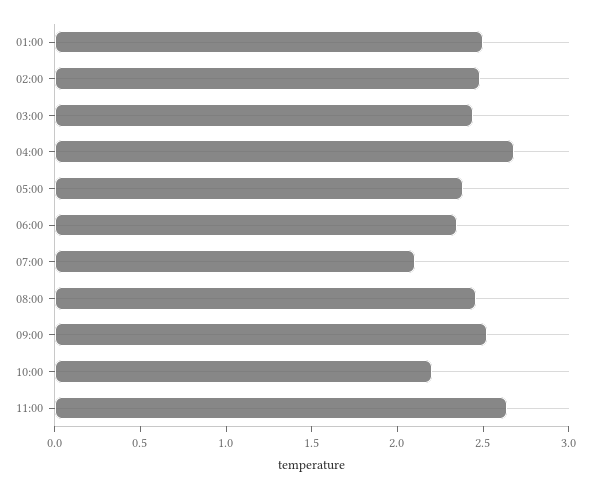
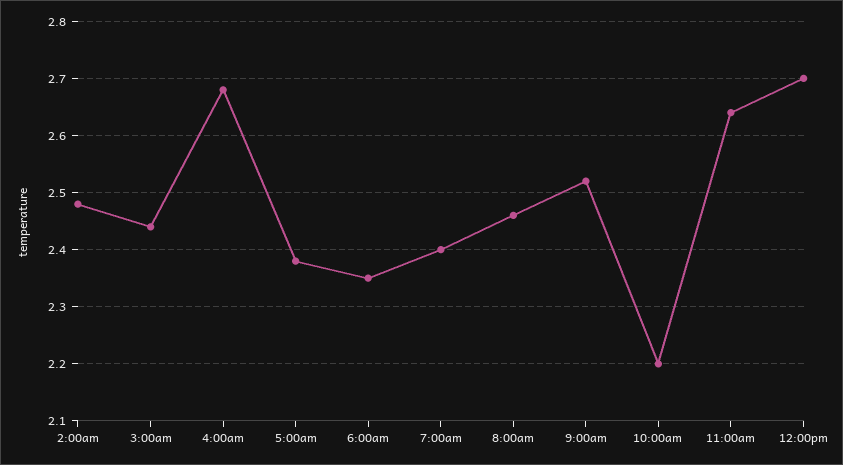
01:00: 2.5 -> none
07:00: 2.1 -> 2.4
12:00pm: none -> 2.7

